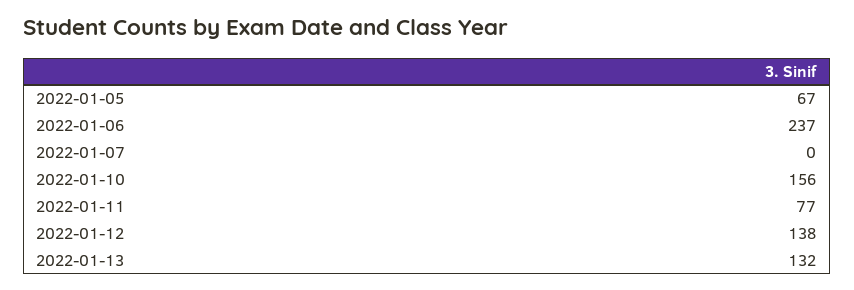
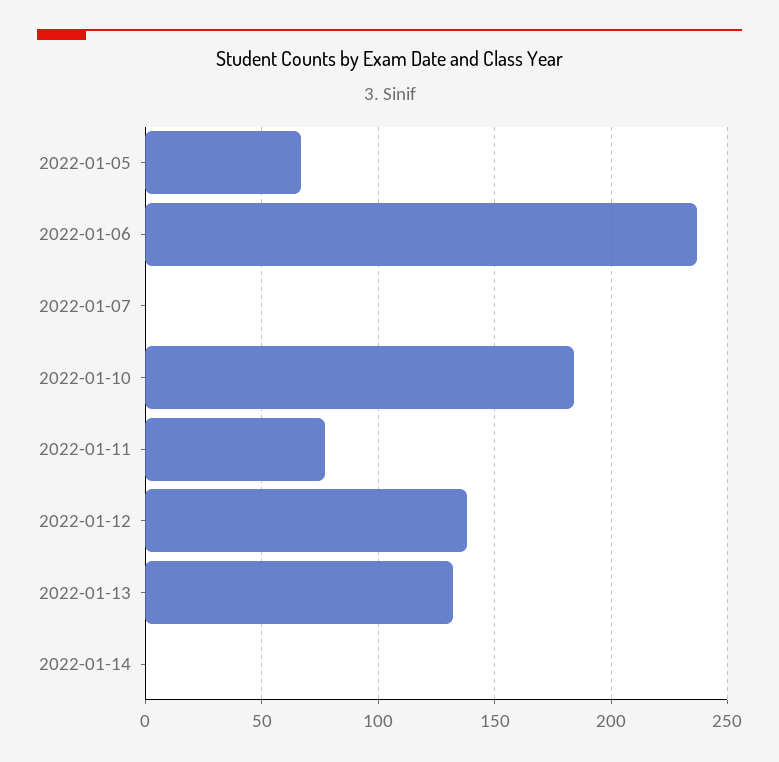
2022-01-10: 156 -> 185
2022-01-14: none -> 0

